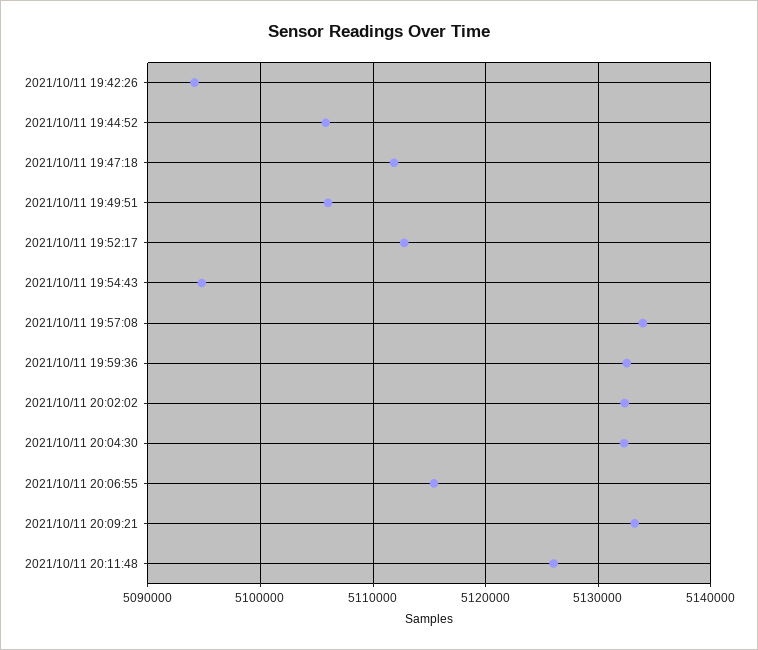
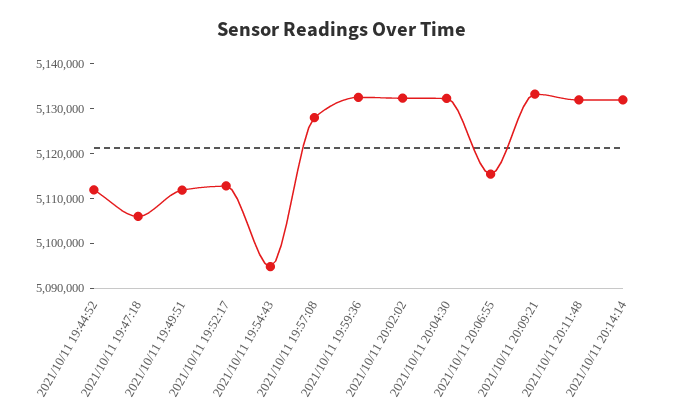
2021/10/11 19:42:26: 5094000 -> none
2021/10/11 19:44:52: 5106000 -> 5112000
2021/10/11 19:47:18: 5112000 -> 5106000
2021/10/11 19:49:51: 5106000 -> 5112000
2021/10/11 19:57:08: 5134000 -> 5128000
2021/10/11 20:11:48: 5126000 -> 5132000
2021/10/11 20:14:14: none -> 5132000

